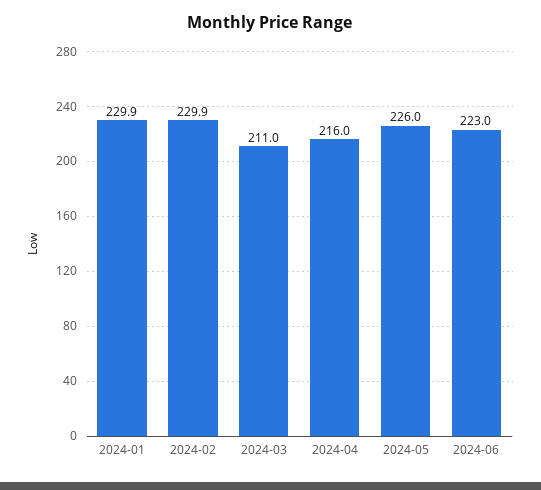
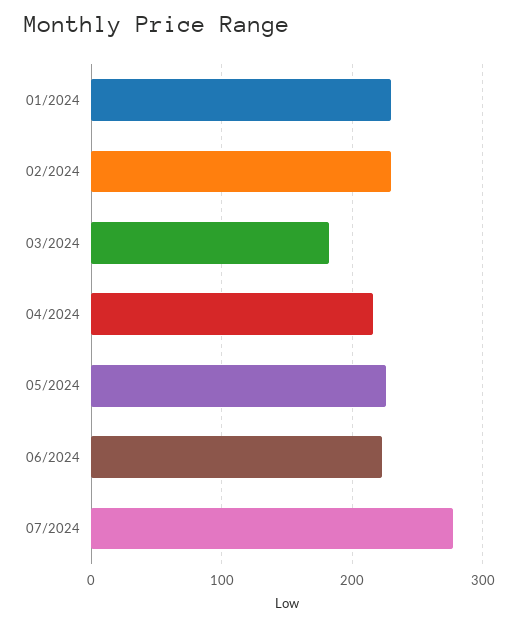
2024-03: 211 -> 180
07/2024: none -> 280

